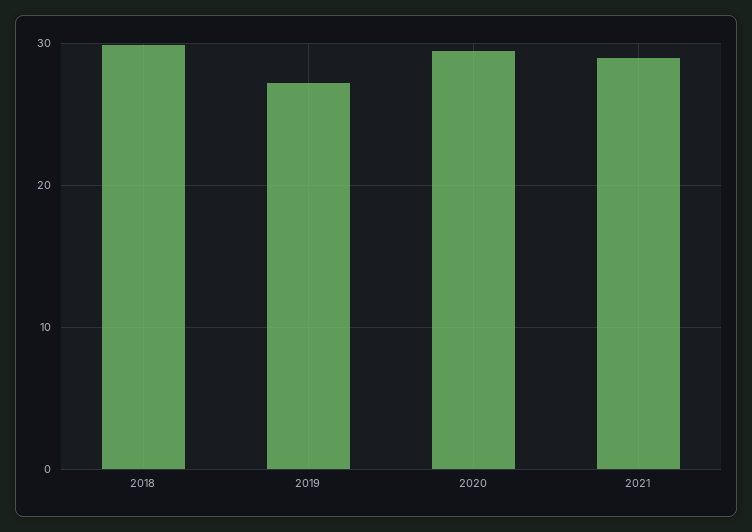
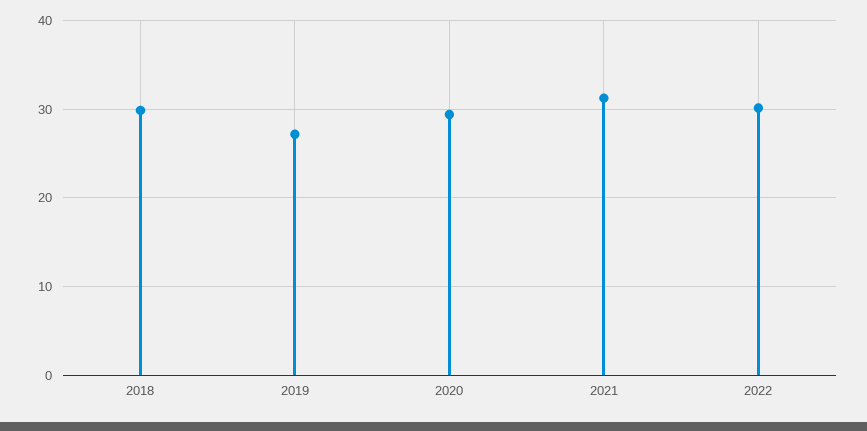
2021: 29 -> 31
2022: none -> 30

